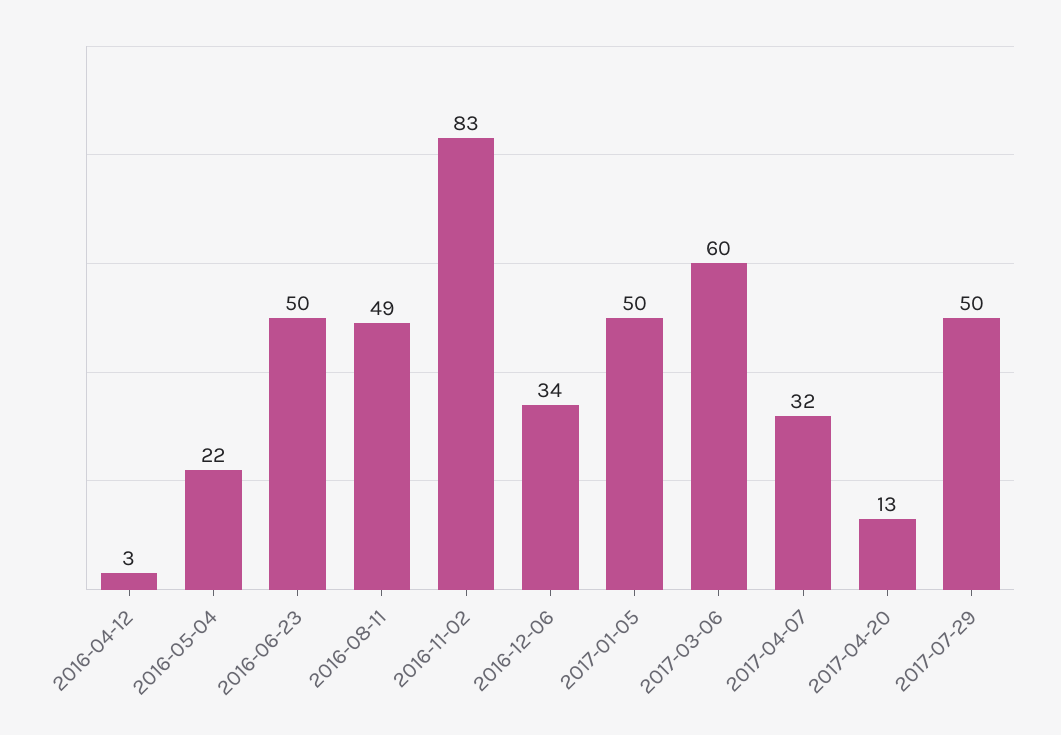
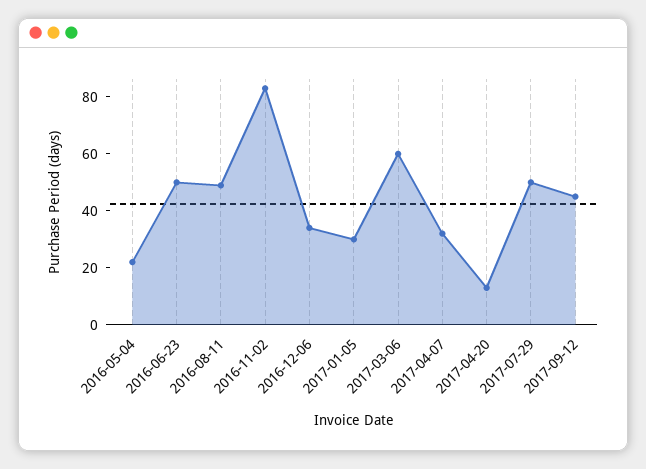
2016-04-12: 3 -> none
2017-01-05: 50 -> 30
2017-09-12: none -> 45

